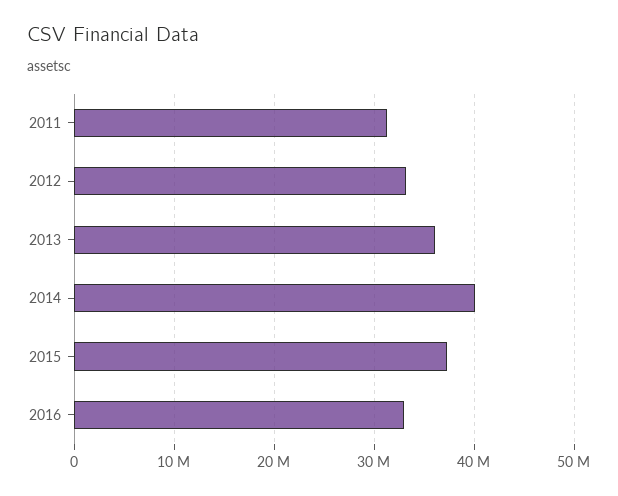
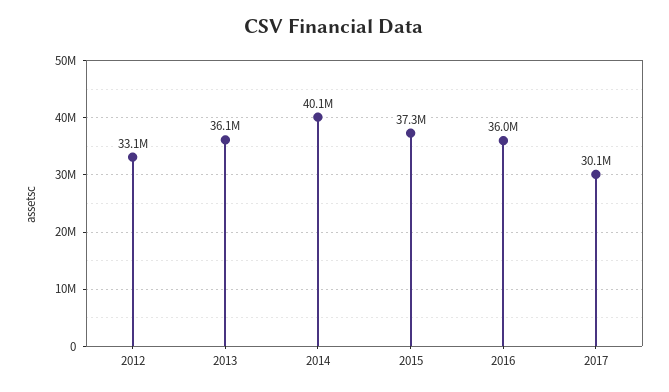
2011: 31000000 -> none
2016: 33000000 -> 36000000
2017: none -> 30100000

